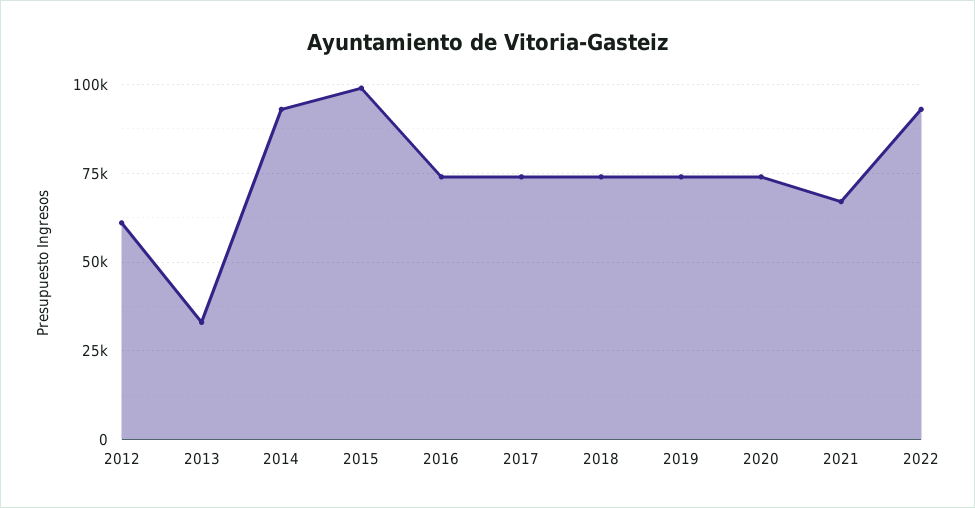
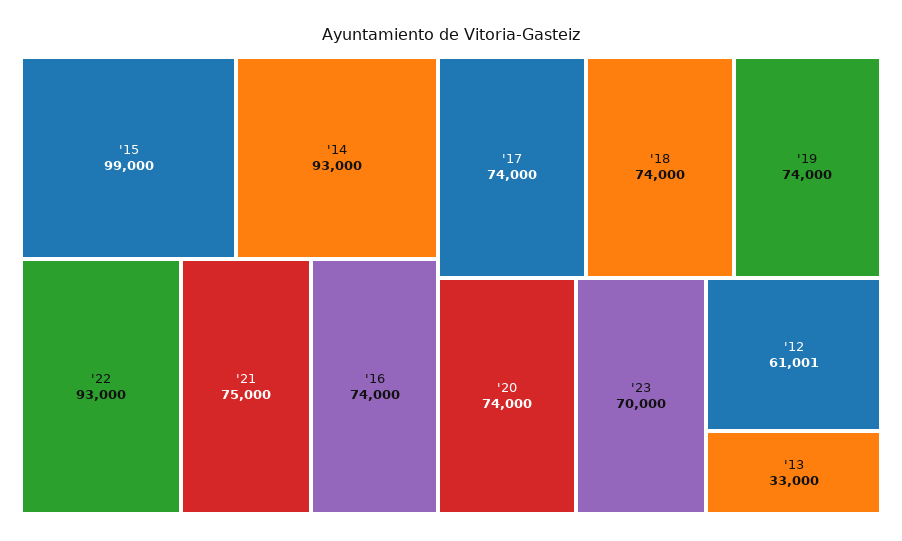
2021: 67500 -> 75000
'23: none -> 70000

